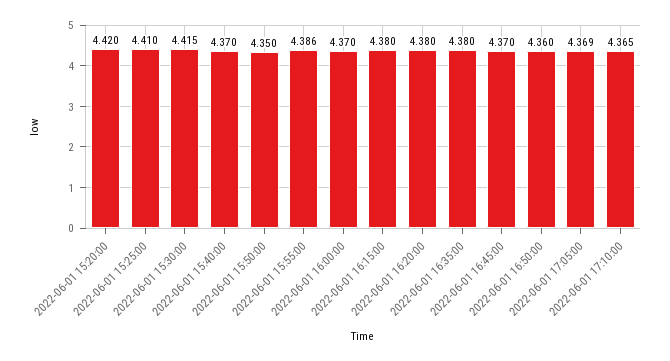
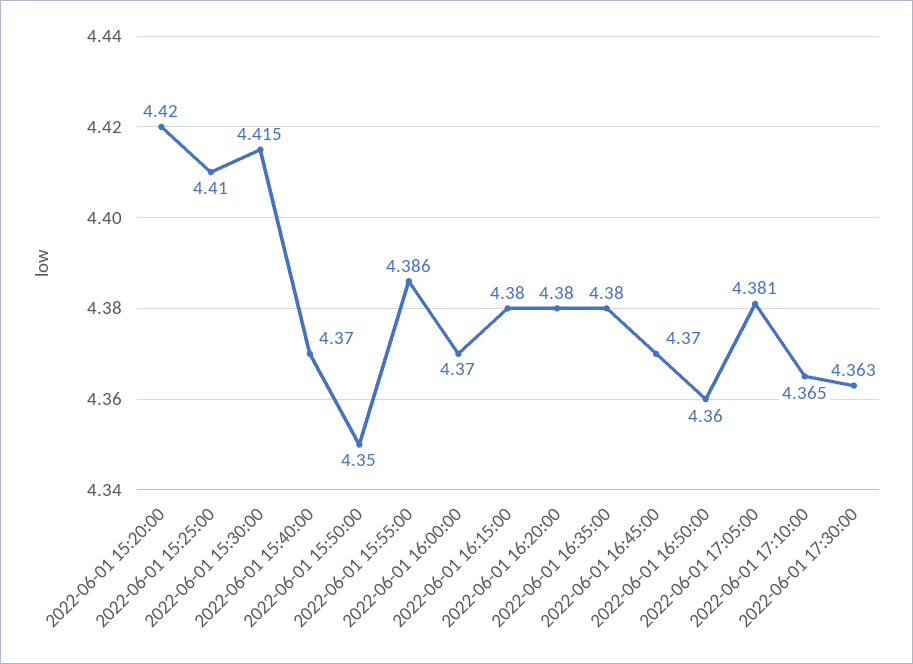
2022-06-01 17:05:00: 4.369 -> 4.381
2022-06-01 17:30:00: none -> 4.363

